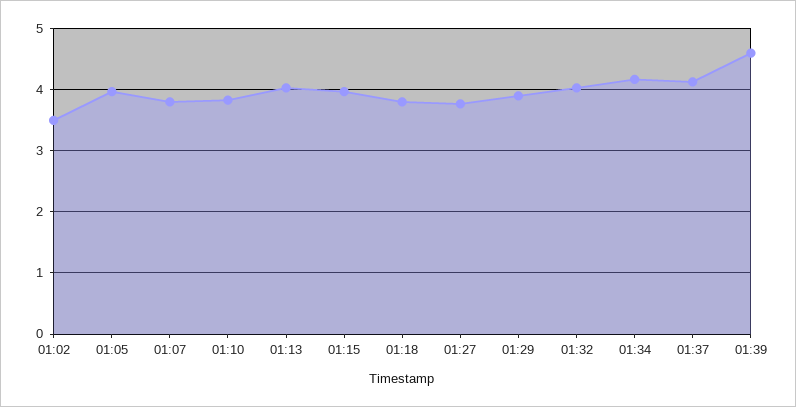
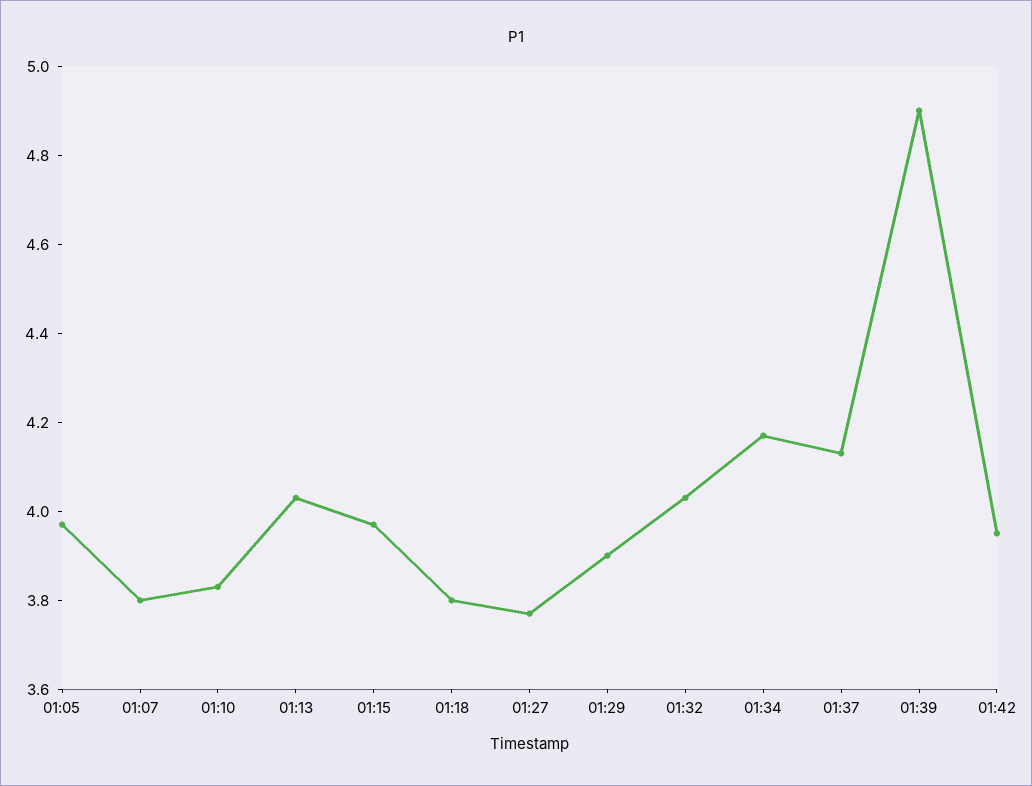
01:02: 3.5 -> none
01:39: 4.6 -> 4.9
01:42: none -> 3.95

